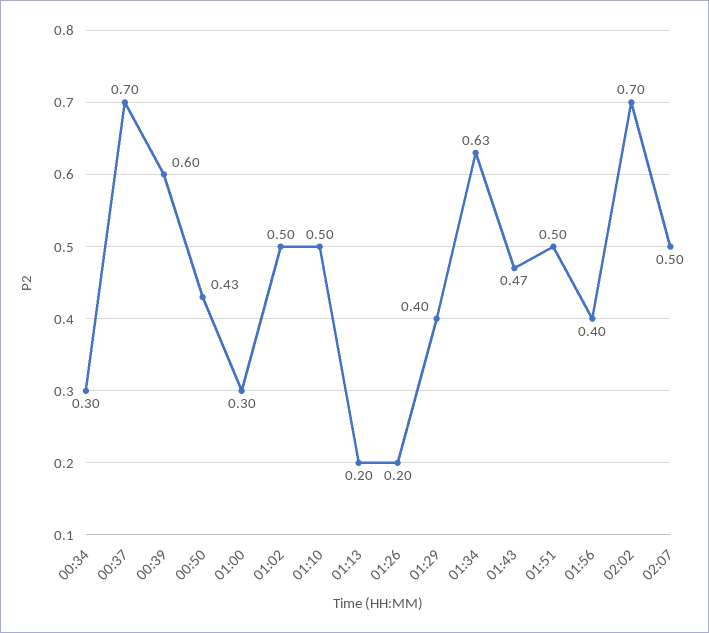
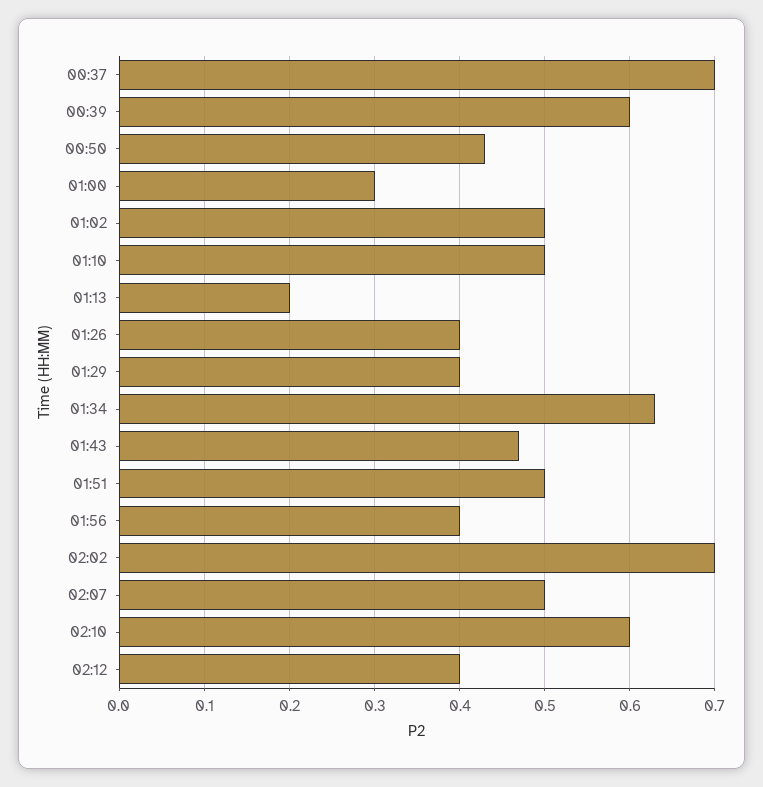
00:34: 0.3 -> none
01:26: 0.2 -> 0.4
02:10: none -> 0.6
02:12: none -> 0.4

